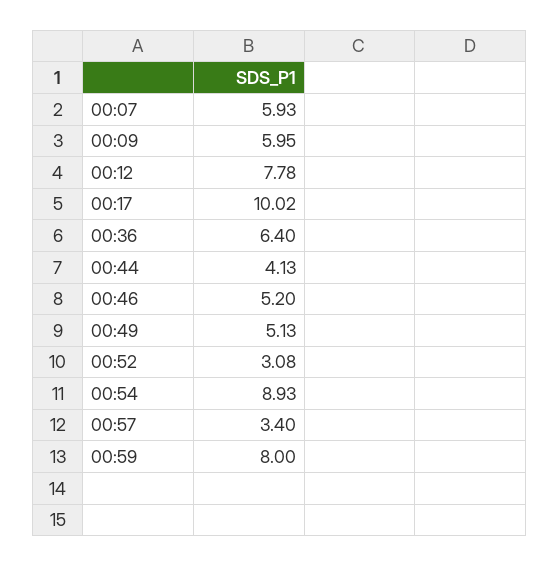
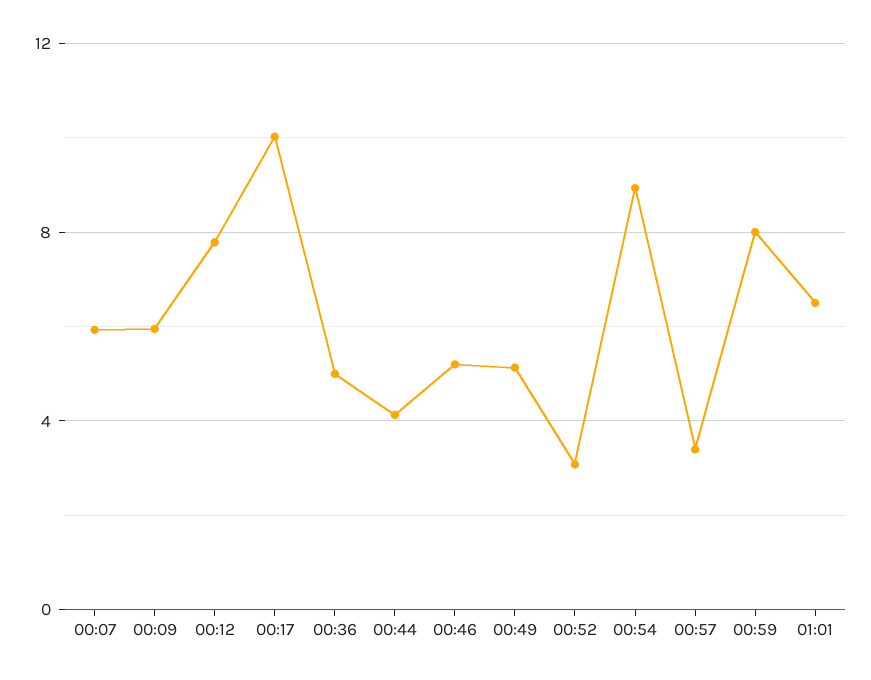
00:36: 6.4 -> 5
01:01: none -> 6.5

